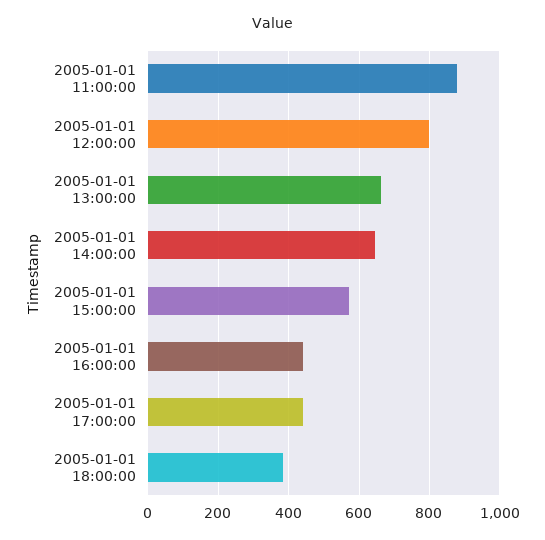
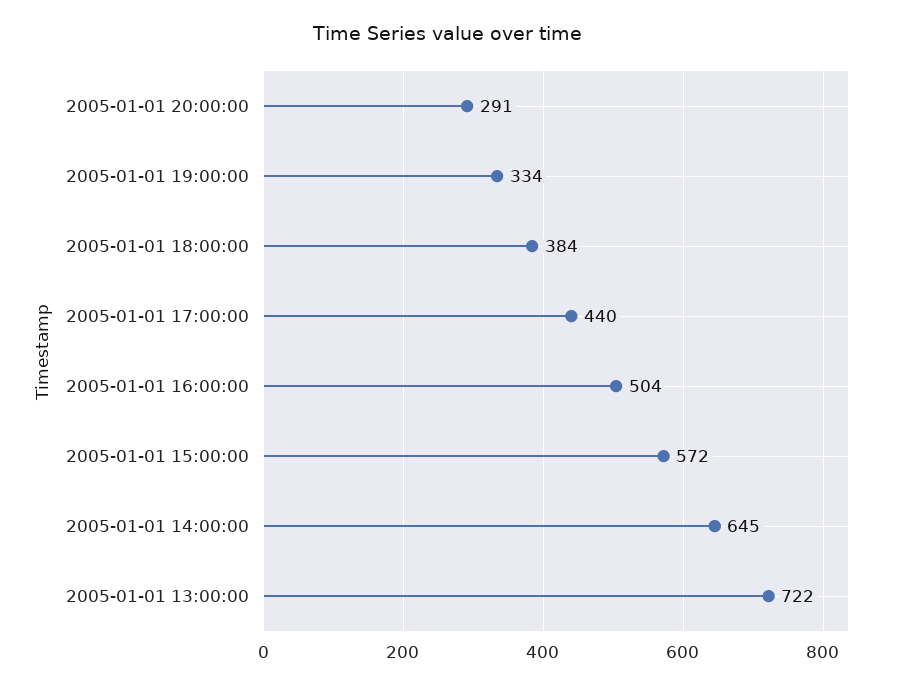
2005-01-01 11:00:00: 880 -> none
2005-01-01 12:00:00: 800 -> none
2005-01-01 13:00:00: 660 -> 722
2005-01-01 16:00:00: 440 -> 504
2005-01-01 20:00:00: none -> 291
2005-01-01 19:00:00: none -> 334

